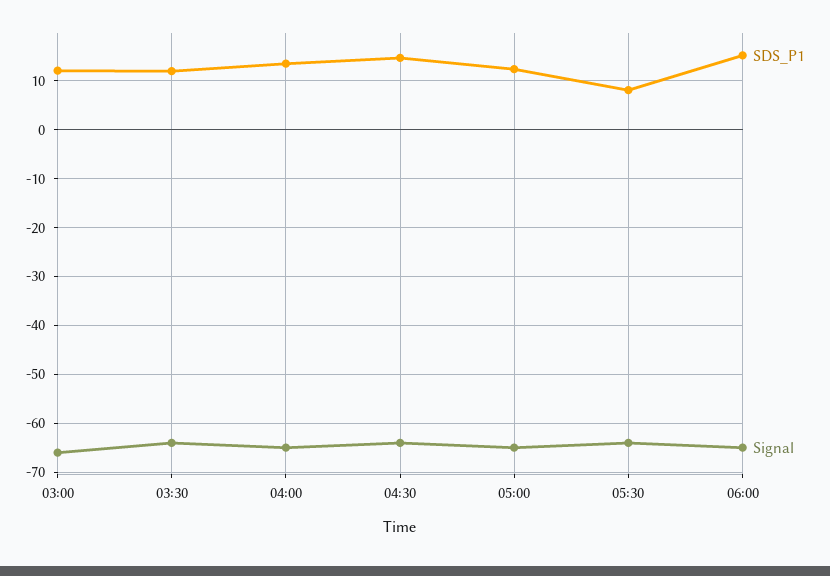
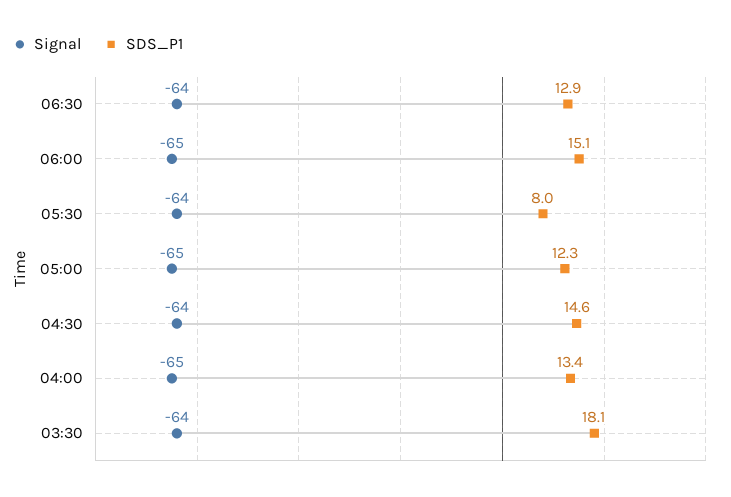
SDS_P1, 03:00: 12 -> none
Signal, 03:00: -66 -> none
SDS_P1, 03:30: 12 -> 18.1
Signal, 06:30: none -> -64
SDS_P1, 06:30: none -> 12.9

